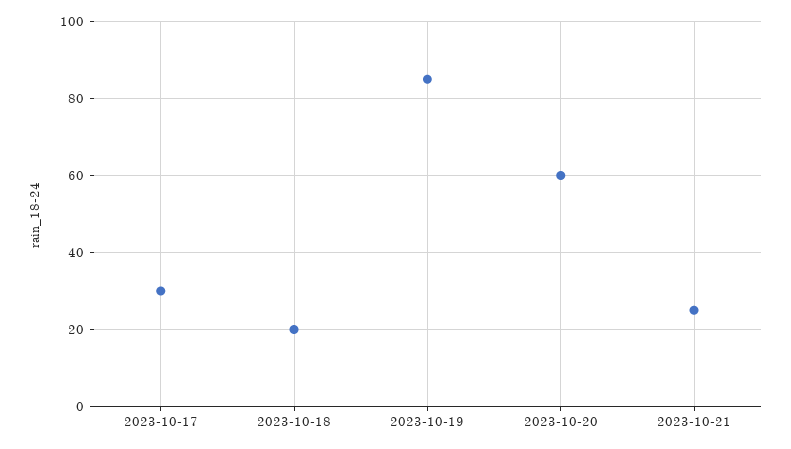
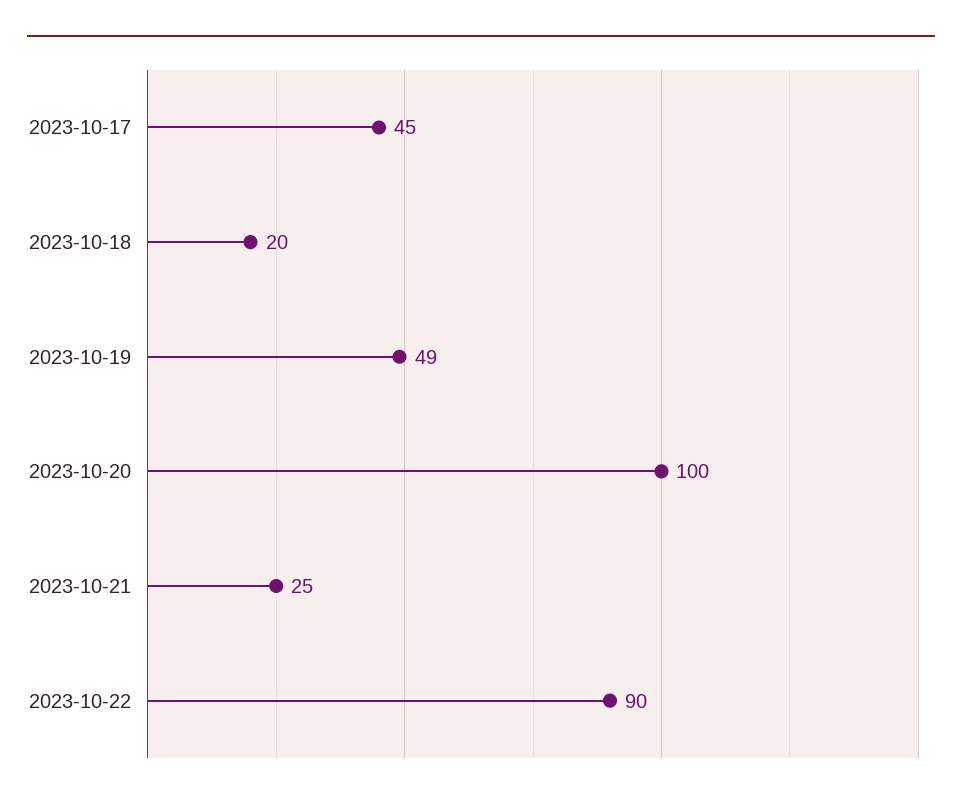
2023-10-17: 30 -> 45
2023-10-19: 85 -> 49
2023-10-20: 60 -> 100
2023-10-22: none -> 90

